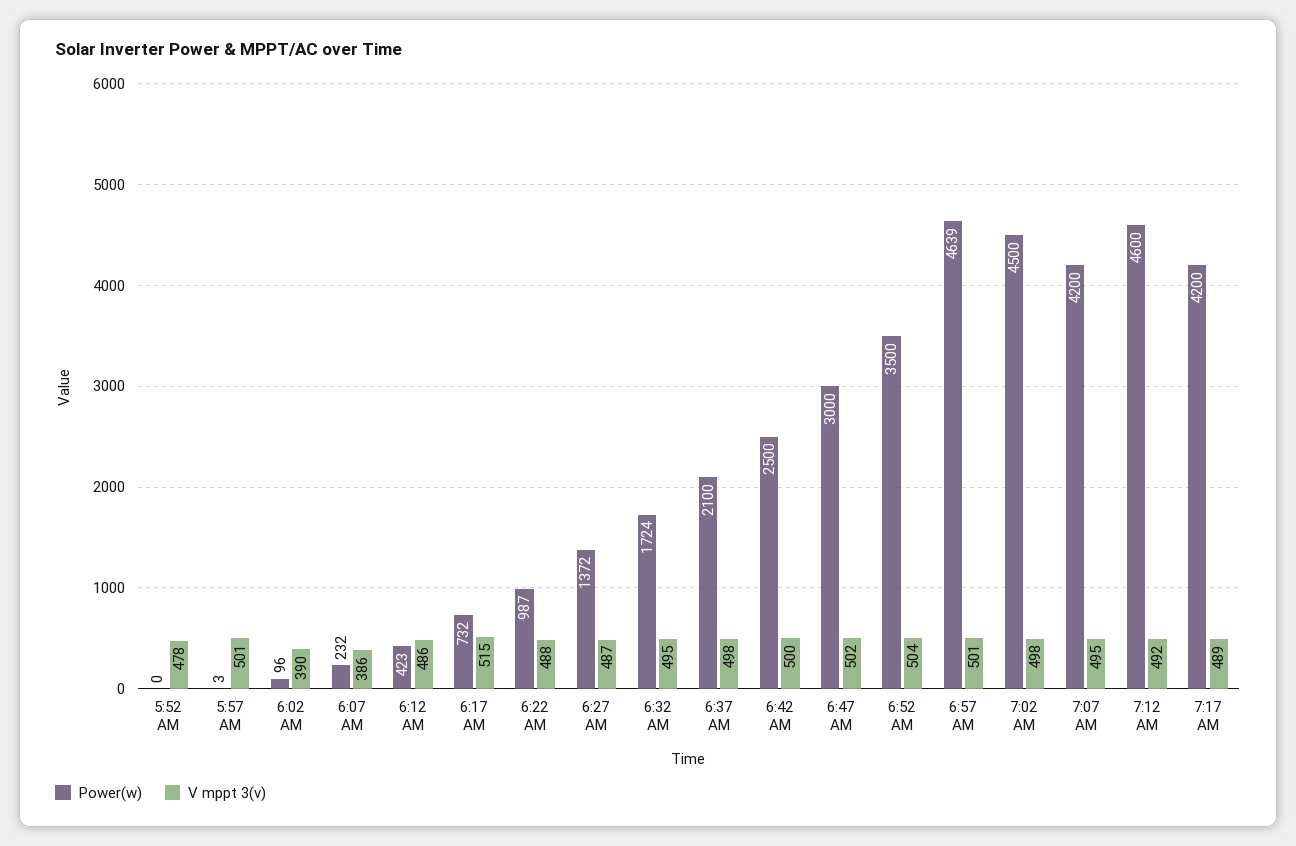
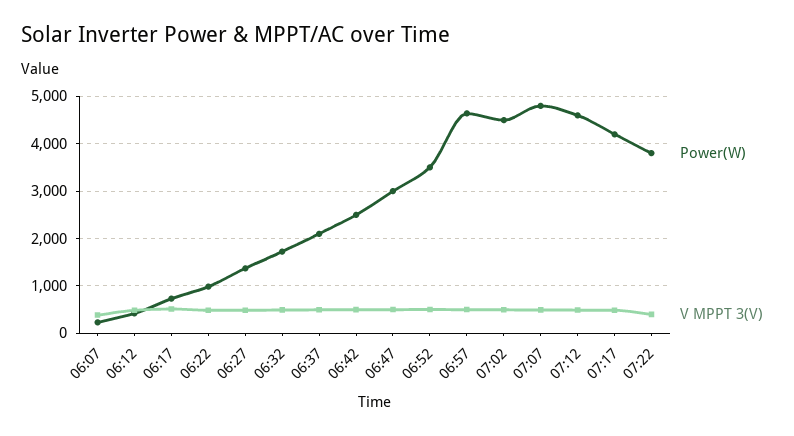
Power(w), 5:52 AM: 0 -> none
V mppt 3(v), 5:52 AM: 478 -> none
Power(w), 5:57 AM: 3 -> none
V mppt 3(v), 5:57 AM: 501 -> none
Power(w), 6:02 AM: 96 -> none
V mppt 3(v), 6:02 AM: 390 -> none
Power(w), 7:07 AM: 4200 -> 4800
Power(w), 07:22: none -> 3800
V mppt 3(v), 07:22: none -> 400

